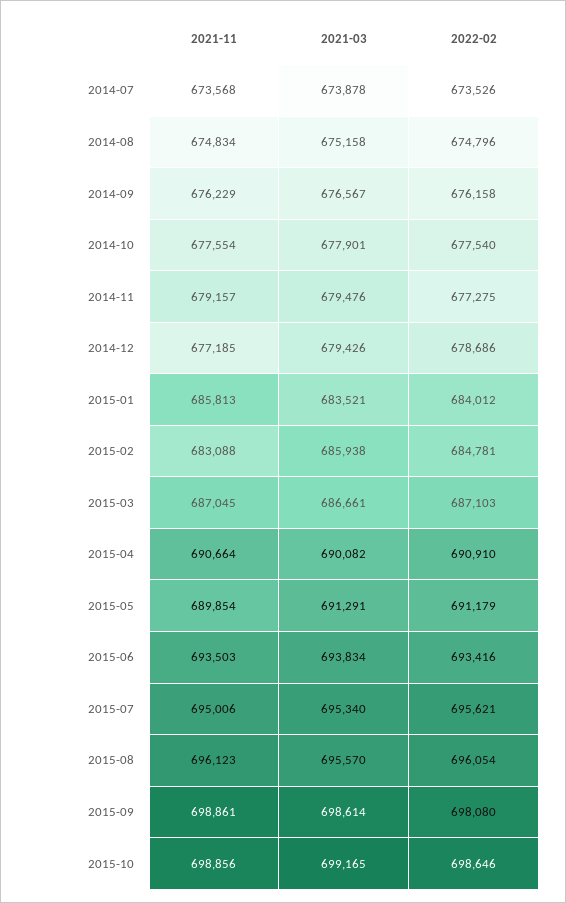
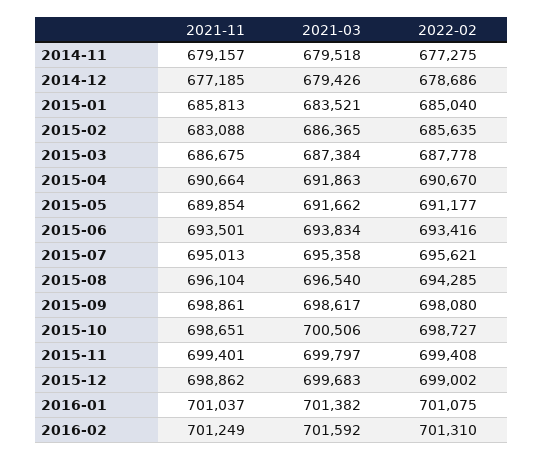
2021-11, 2014-07: 673568 -> none
2021-03, 2014-07: 673878 -> none
2022-02, 2014-07: 673526 -> none
2021-11, 2014-08: 674834 -> none
2021-03, 2014-08: 675158 -> none
2022-02, 2014-08: 674796 -> none
2021-11, 2014-09: 676229 -> none
2021-03, 2014-09: 676567 -> none
2022-02, 2014-09: 676158 -> none
2021-11, 2014-10: 677554 -> none
2021-03, 2014-10: 677901 -> none
2022-02, 2014-10: 677540 -> none
2021-03, 2014-11: 679476 -> 679518
2022-02, 2015-01: 684012 -> 685040
2021-03, 2015-02: 685938 -> 686365
2022-02, 2015-02: 684781 -> 685635
2021-11, 2015-03: 687045 -> 686675
2021-03, 2015-03: 686661 -> 687384
2022-02, 2015-03: 687103 -> 687778
2021-03, 2015-04: 690082 -> 691863
2022-02, 2015-04: 690910 -> 690670
2021-03, 2015-05: 691291 -> 691662
2022-02, 2015-05: 691179 -> 691177
2021-11, 2015-06: 693503 -> 693501
2021-11, 2015-07: 695006 -> 695013
2021-03, 2015-07: 695340 -> 695358
2021-11, 2015-08: 696123 -> 696104
2021-03, 2015-08: 695570 -> 696540
2022-02, 2015-08: 696054 -> 694285
2021-03, 2015-09: 698614 -> 698617
2021-11, 2015-10: 698856 -> 698651
2021-03, 2015-10: 699165 -> 700506
2022-02, 2015-10: 698646 -> 698727
2021-11, 2015-11: none -> 699401
2021-03, 2015-11: none -> 699797
2022-02, 2015-11: none -> 699408
2021-11, 2015-12: none -> 698862
2021-03, 2015-12: none -> 699683
2022-02, 2015-12: none -> 699002
2021-11, 2016-01: none -> 701037
2021-03, 2016-01: none -> 701382
2022-02, 2016-01: none -> 701075
2021-11, 2016-02: none -> 701249
2021-03, 2016-02: none -> 701592
2022-02, 2016-02: none -> 701310

